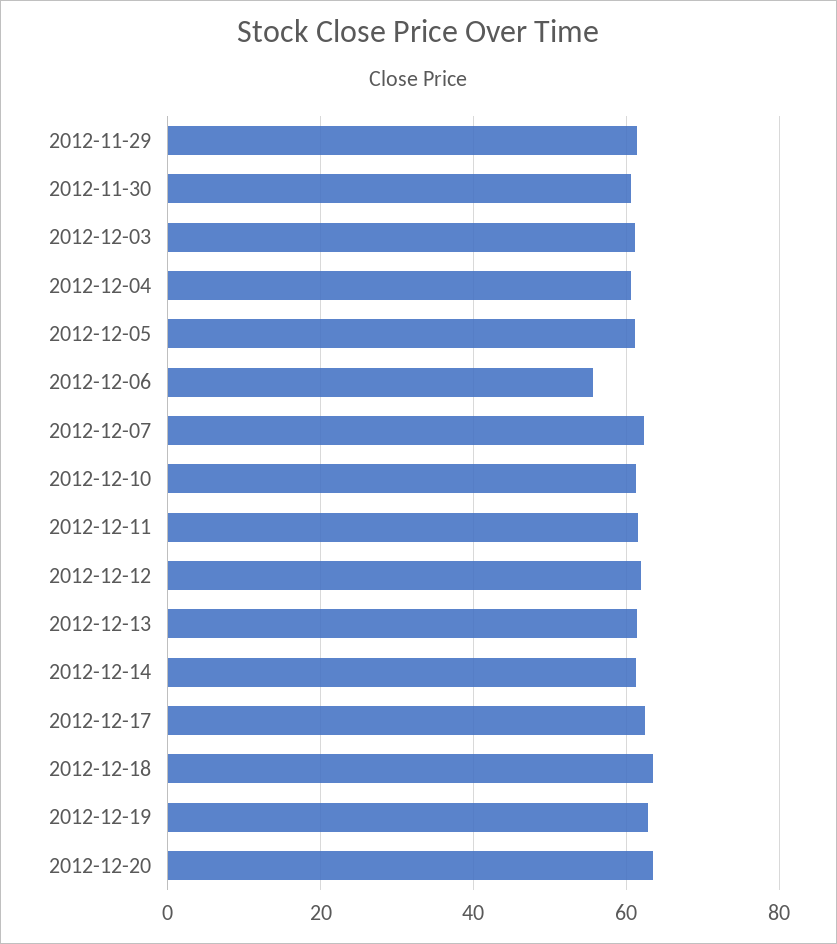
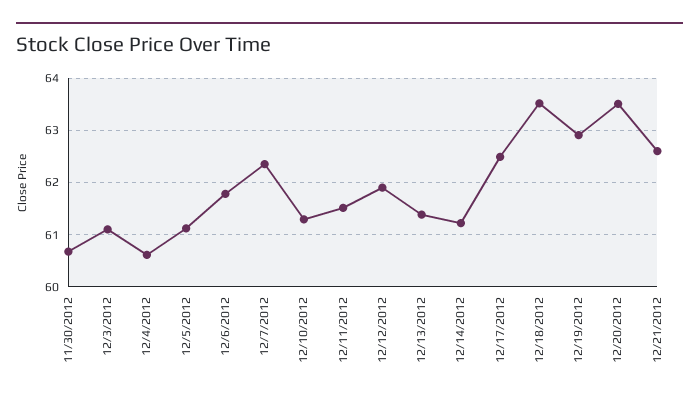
2012-11-29: 62 -> none
2012-12-06: 56 -> 61.8
12/21/2012: none -> 62.6

